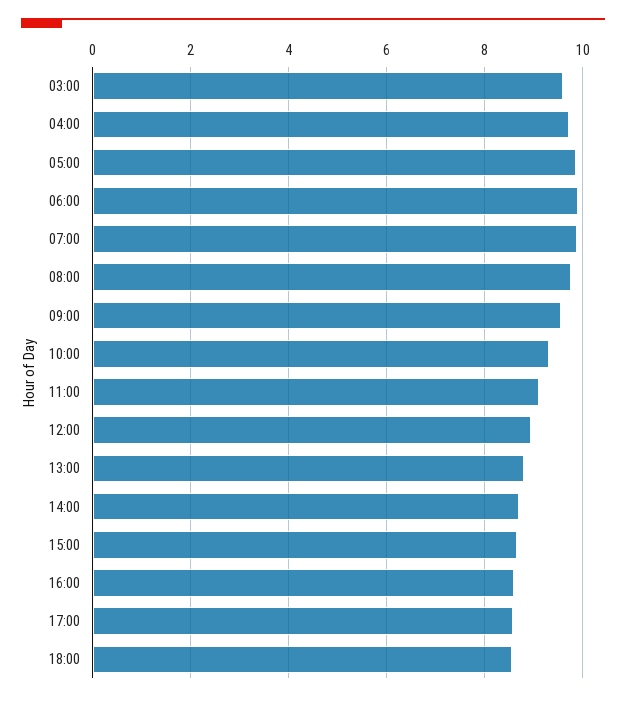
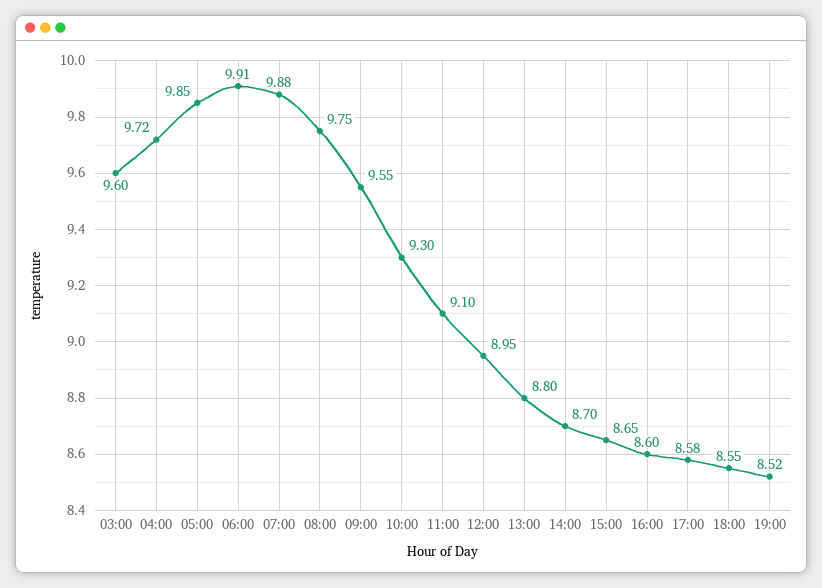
19:00: none -> 8.52

